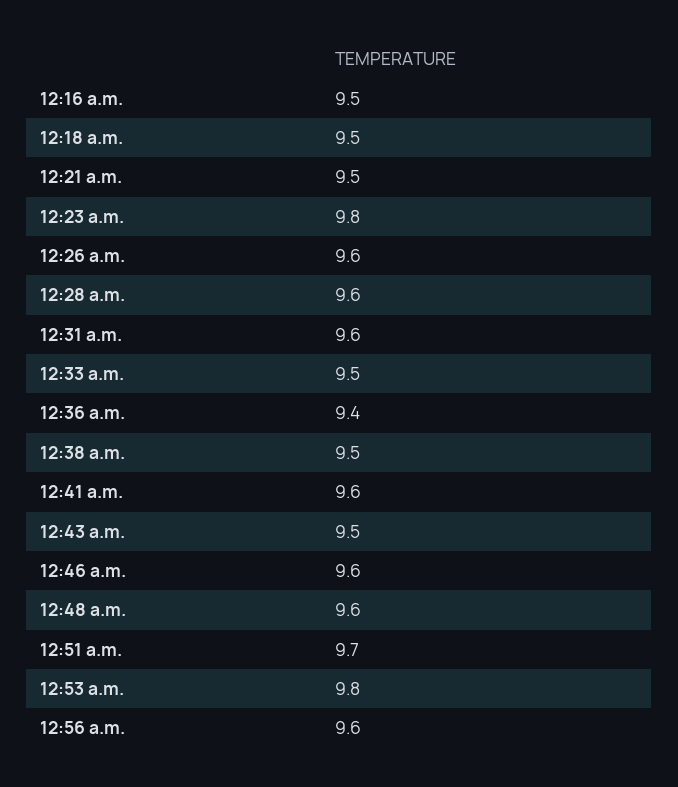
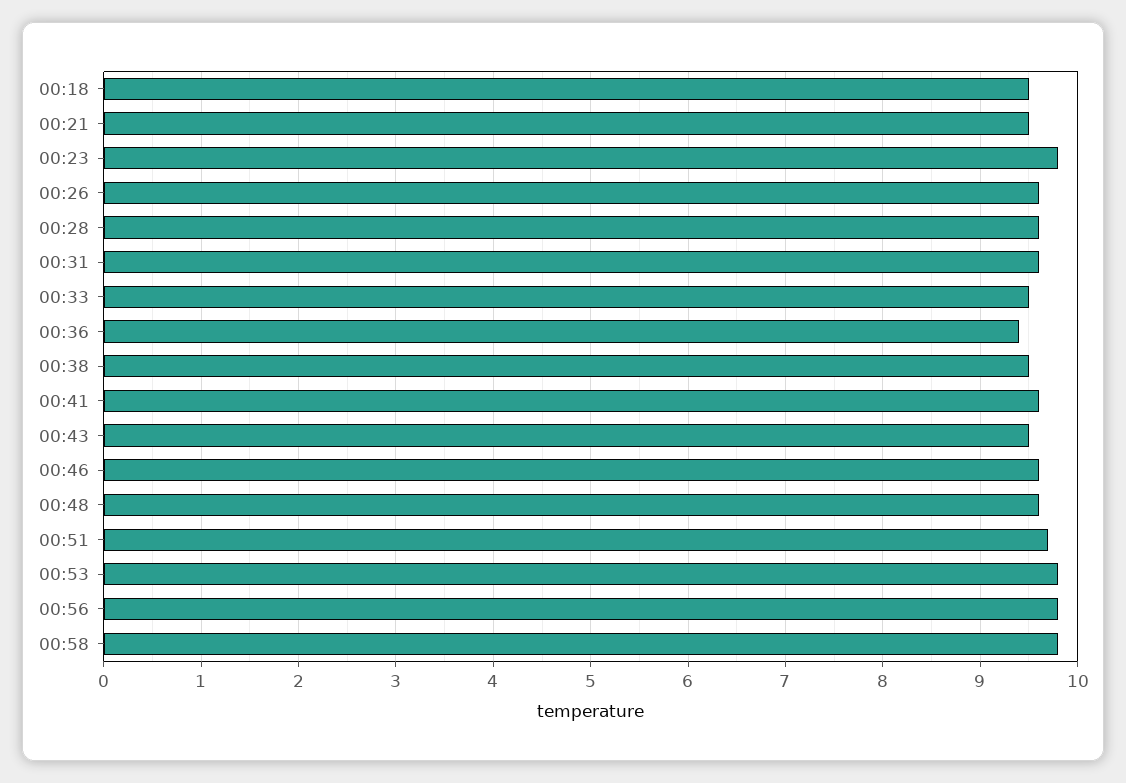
12:16 a.m.: 9.5 -> none
12:56 a.m.: 9.6 -> 9.8
00:58: none -> 9.8

